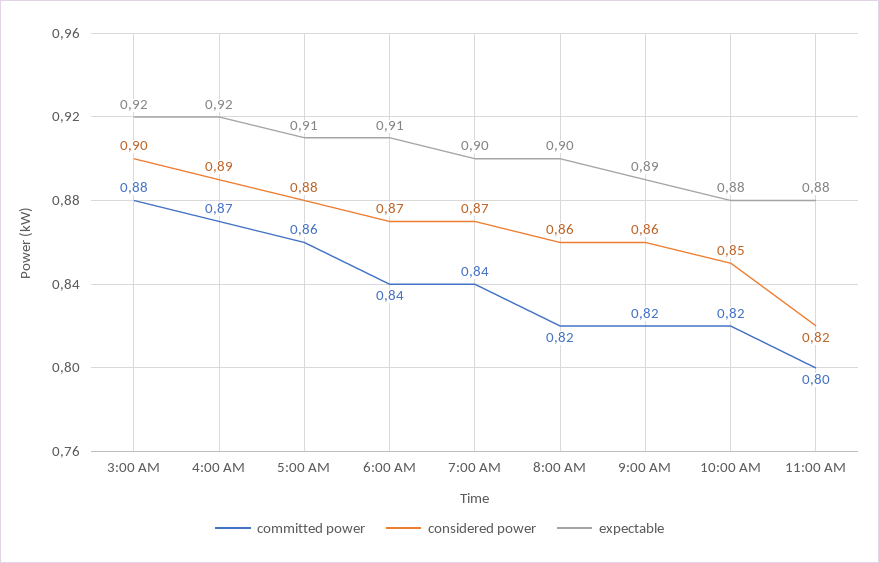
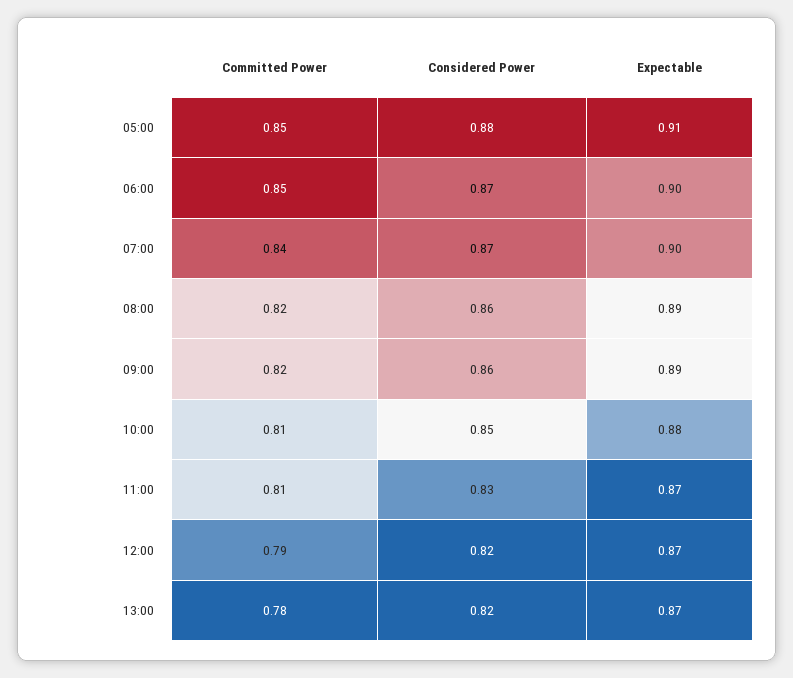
committed power, 3:00 AM: 0.88 -> none
considered power, 3:00 AM: 0.9 -> none
expectable, 3:00 AM: 0.92 -> none
committed power, 4:00 AM: 0.87 -> none
considered power, 4:00 AM: 0.89 -> none
expectable, 4:00 AM: 0.92 -> none
committed power, 5:00 AM: 0.86 -> 0.85
committed power, 6:00 AM: 0.84 -> 0.85
expectable, 6:00 AM: 0.91 -> 0.9
expectable, 8:00 AM: 0.9 -> 0.89
committed power, 10:00 AM: 0.82 -> 0.81
committed power, 11:00 AM: 0.8 -> 0.81
considered power, 11:00 AM: 0.82 -> 0.83
expectable, 11:00 AM: 0.88 -> 0.87
committed power, 12:00: none -> 0.79
considered power, 12:00: none -> 0.82
expectable, 12:00: none -> 0.87
committed power, 13:00: none -> 0.78
considered power, 13:00: none -> 0.82
expectable, 13:00: none -> 0.87

